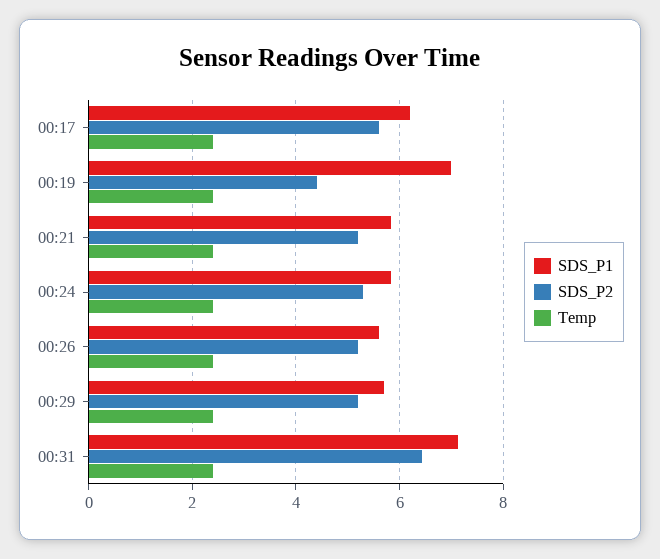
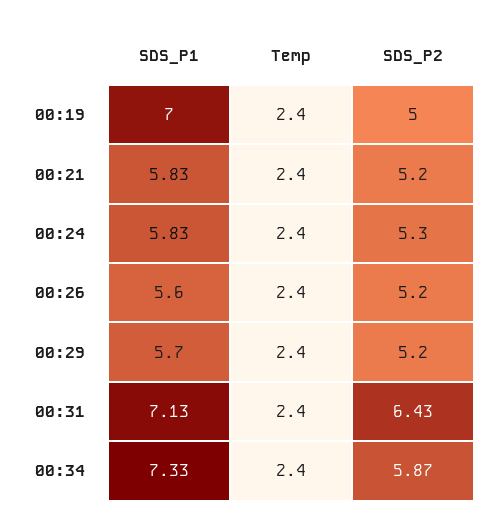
SDS_P1, 00:17: 6.2 -> none
SDS_P2, 00:17: 5.6 -> none
Temp, 00:17: 2.4 -> none
SDS_P2, 00:19: 4.4 -> 5
SDS_P1, 00:34: none -> 7.33
Temp, 00:34: none -> 2.4
SDS_P2, 00:34: none -> 5.87

